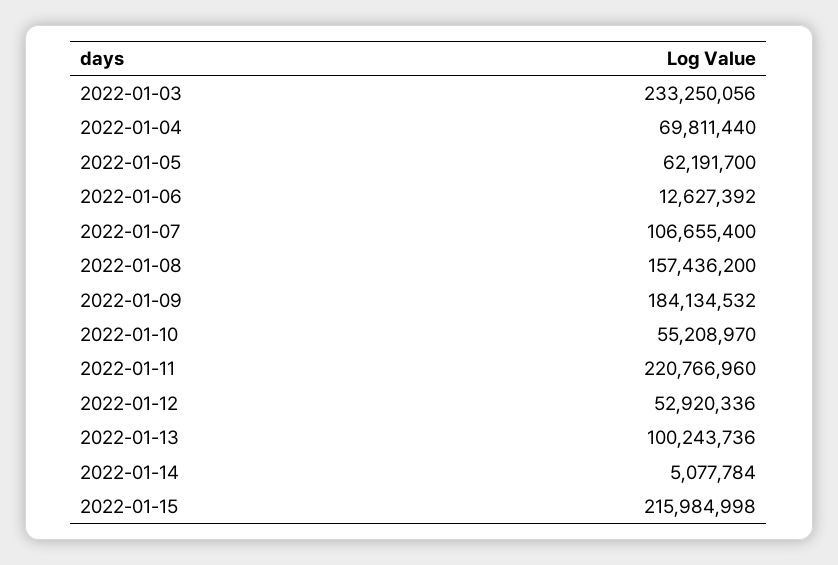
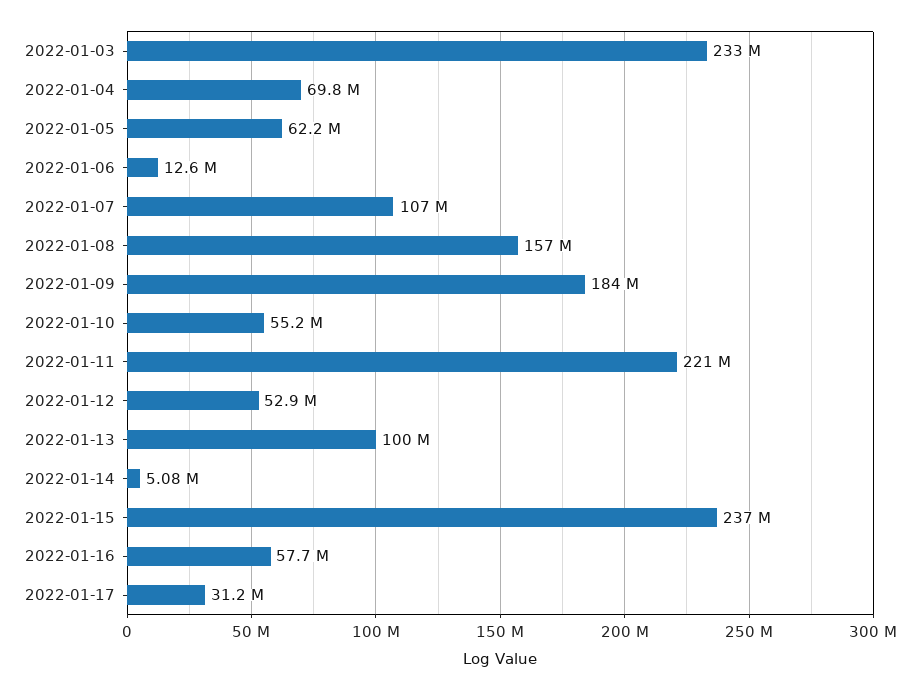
2022-01-15: 215984998 -> 237000000
2022-01-16: none -> 57700000
2022-01-17: none -> 31200000

